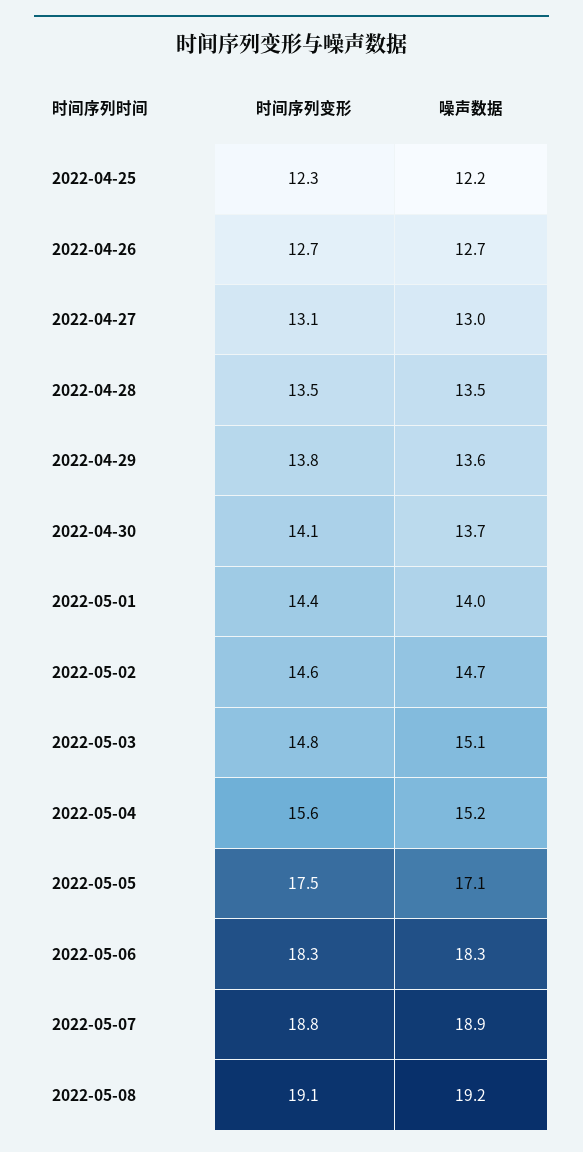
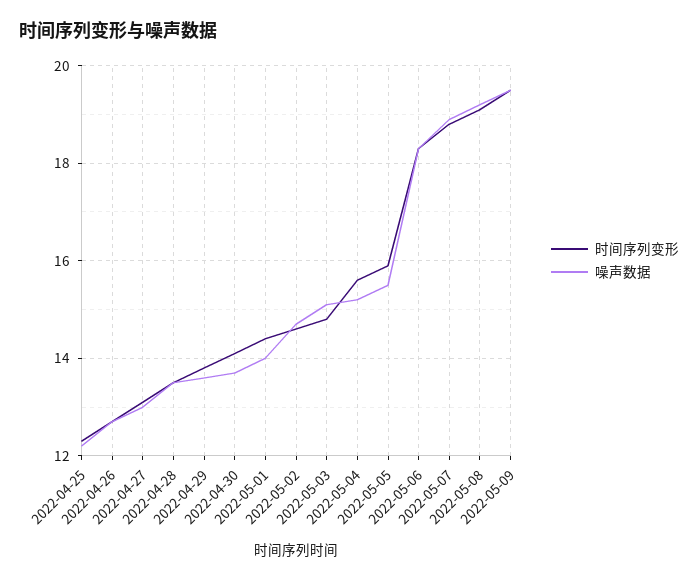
时间序列变形, 2022-05-05: 17.5 -> 16
噪声数据, 2022-05-05: 17.1 -> 15.5
时间序列变形, 2022-05-09: none -> 19.5
噪声数据, 2022-05-09: none -> 19.5

